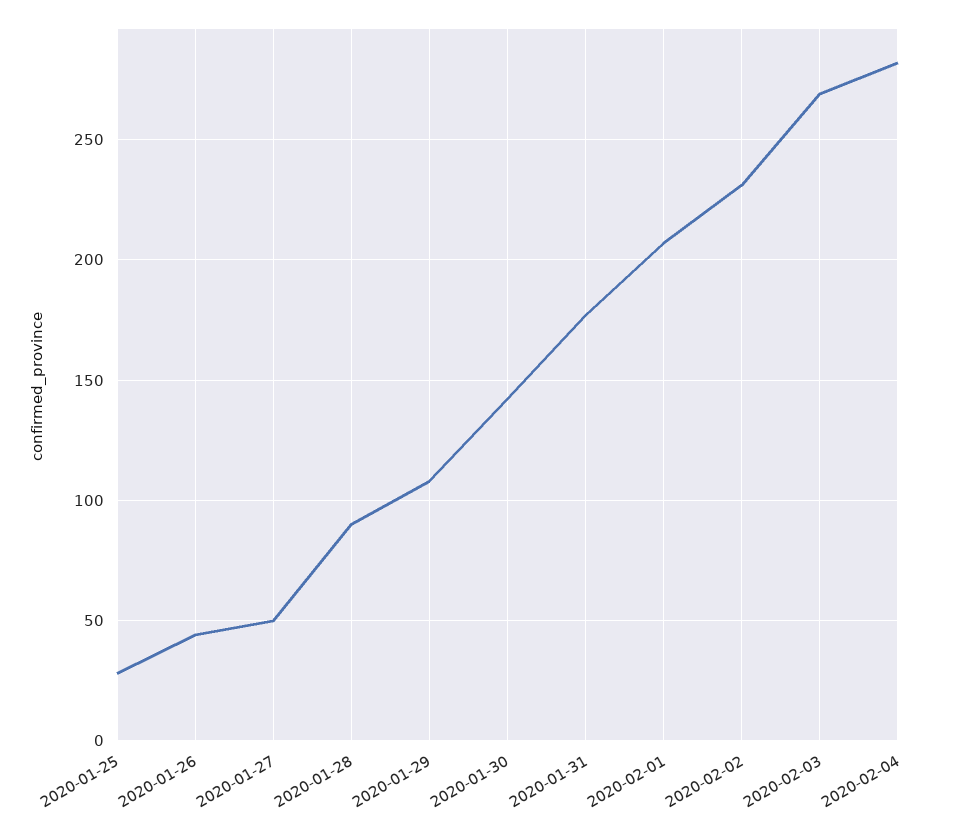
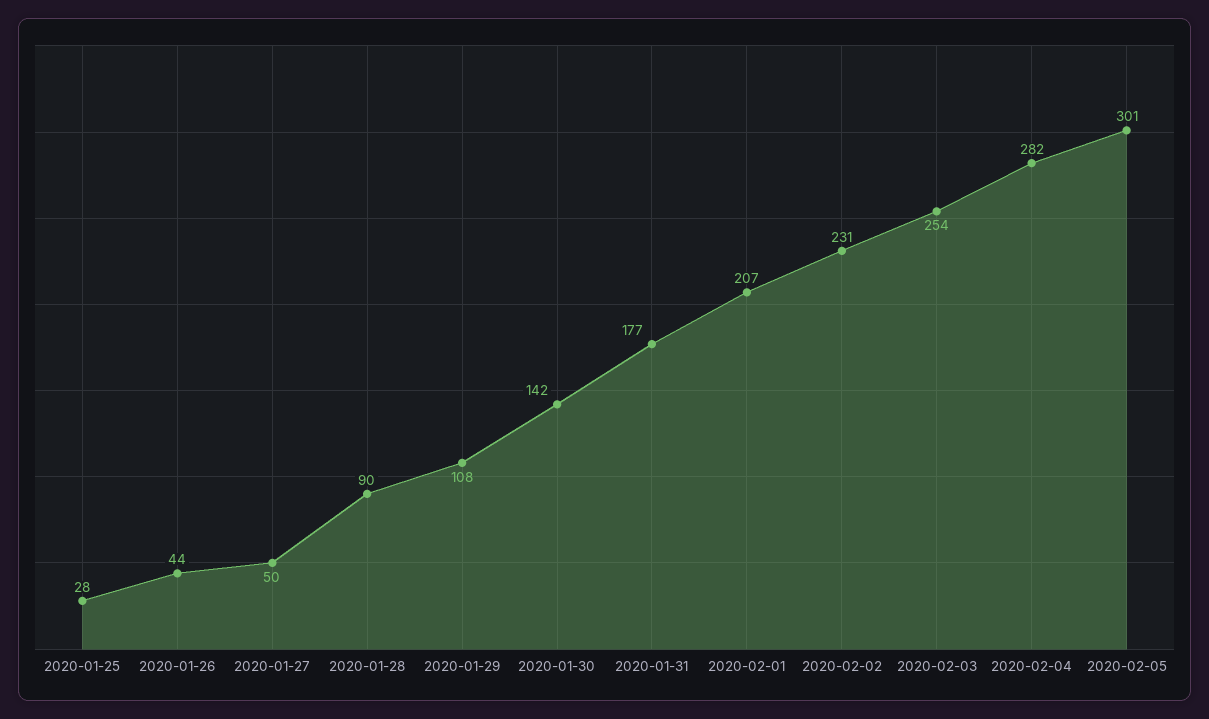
2020-02-03: 270 -> 254
2020-02-05: none -> 301

